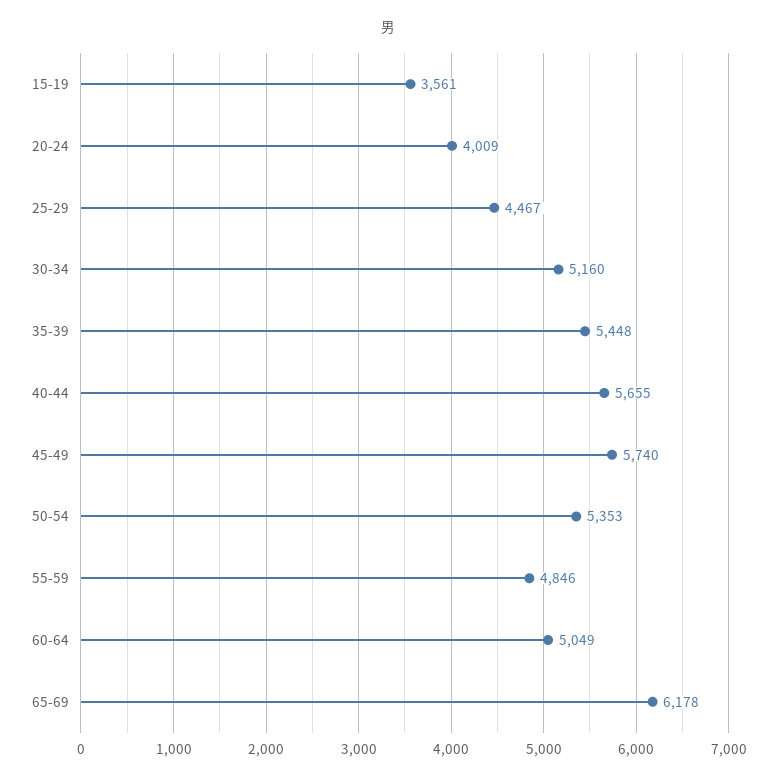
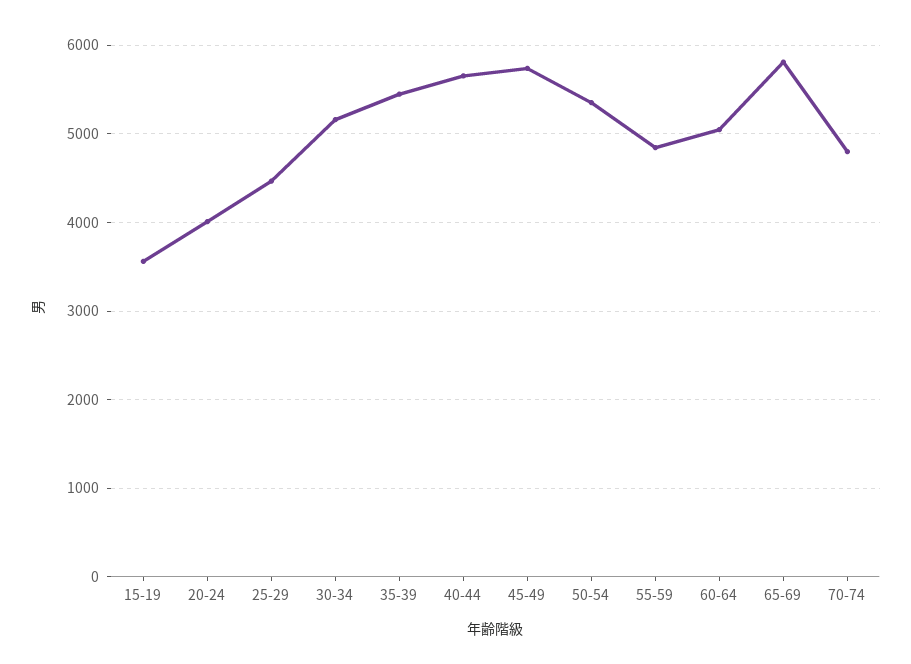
65-69: 6178 -> 5800
70-74: none -> 4800

